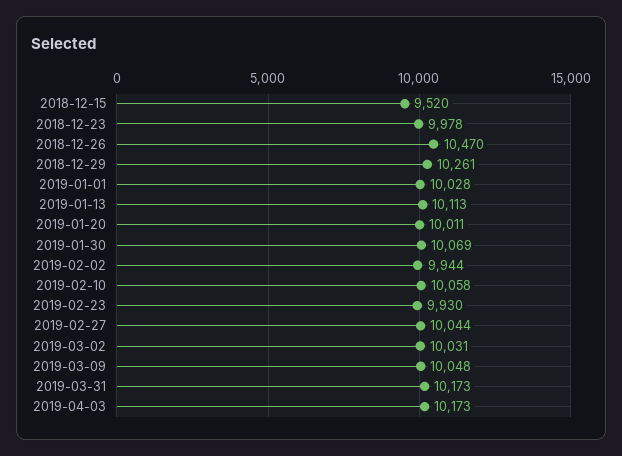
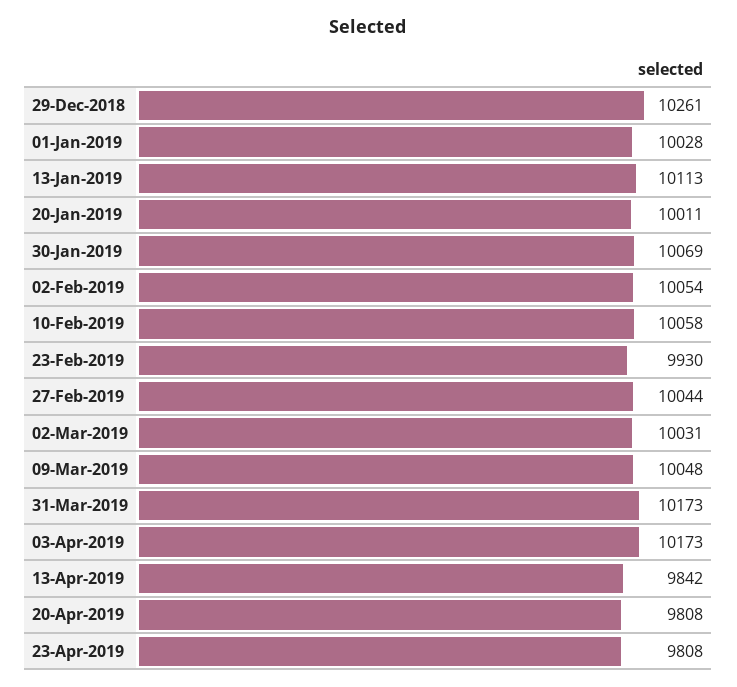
2018-12-15: 9520 -> none
2018-12-23: 9978 -> none
2018-12-26: 10470 -> none
2019-02-02: 9944 -> 10054
13-Apr-2019: none -> 9842
20-Apr-2019: none -> 9808
23-Apr-2019: none -> 9808

